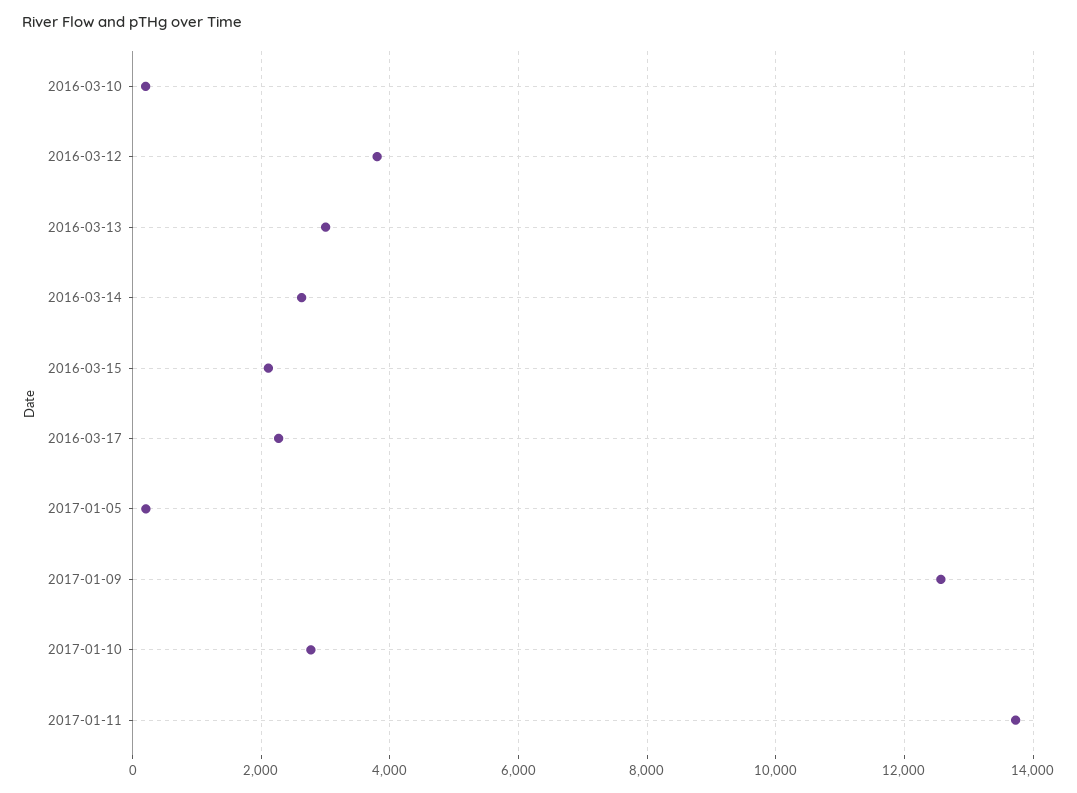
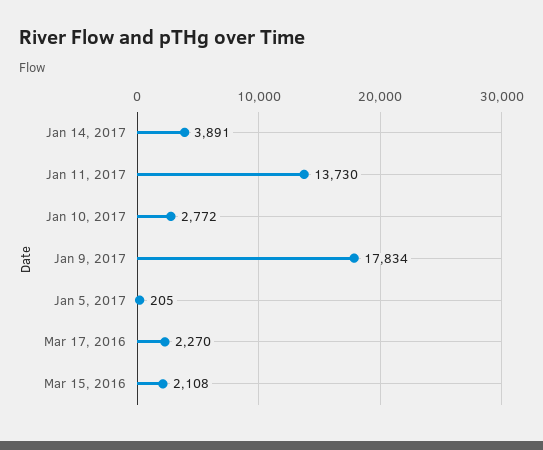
2016-03-10: 200 -> none
2016-03-12: 3800 -> none
2016-03-13: 3000 -> none
2016-03-14: 2600 -> none
2017-01-09: 12600 -> 17834
Jan 14, 2017: none -> 3891

